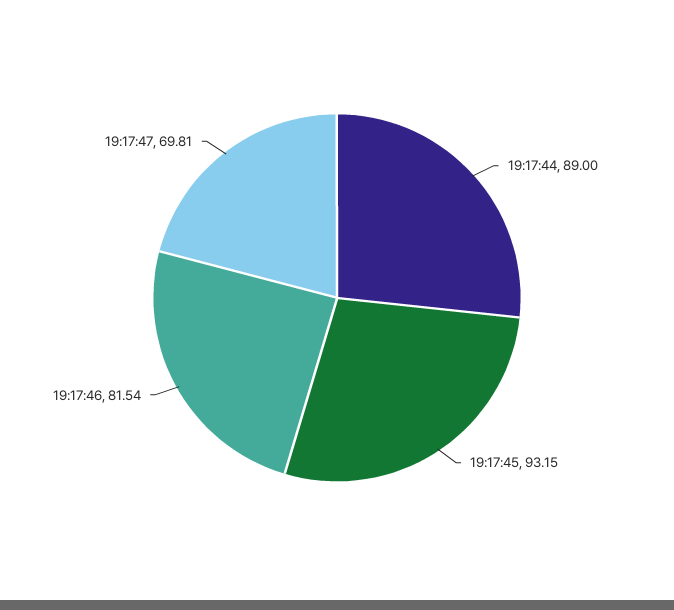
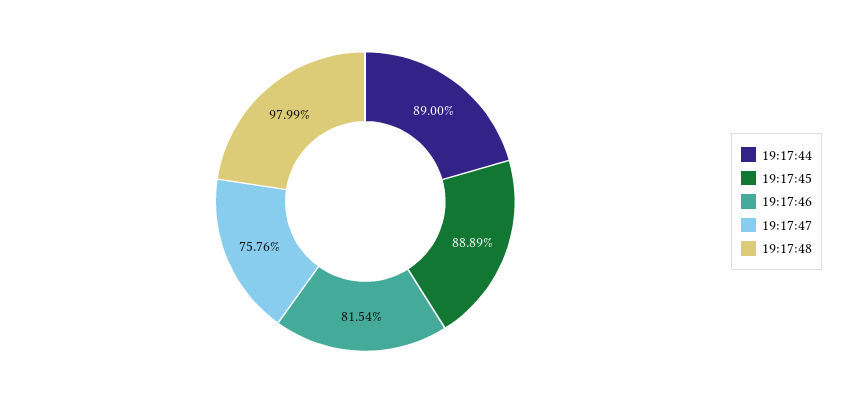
19:17:45: 93.15 -> 88.89
19:17:47: 69.81 -> 75.76
19:17:48: none -> 97.99

